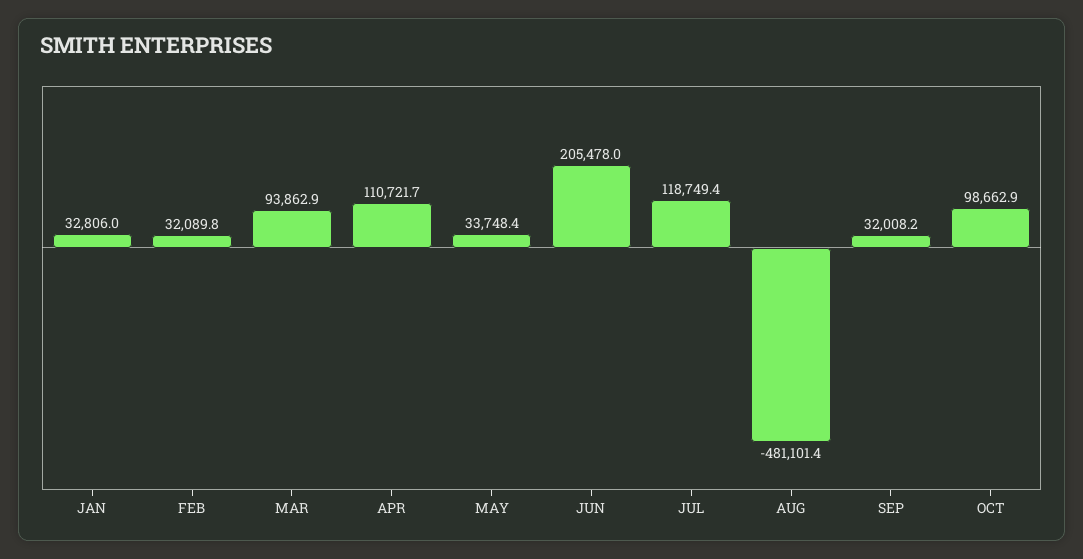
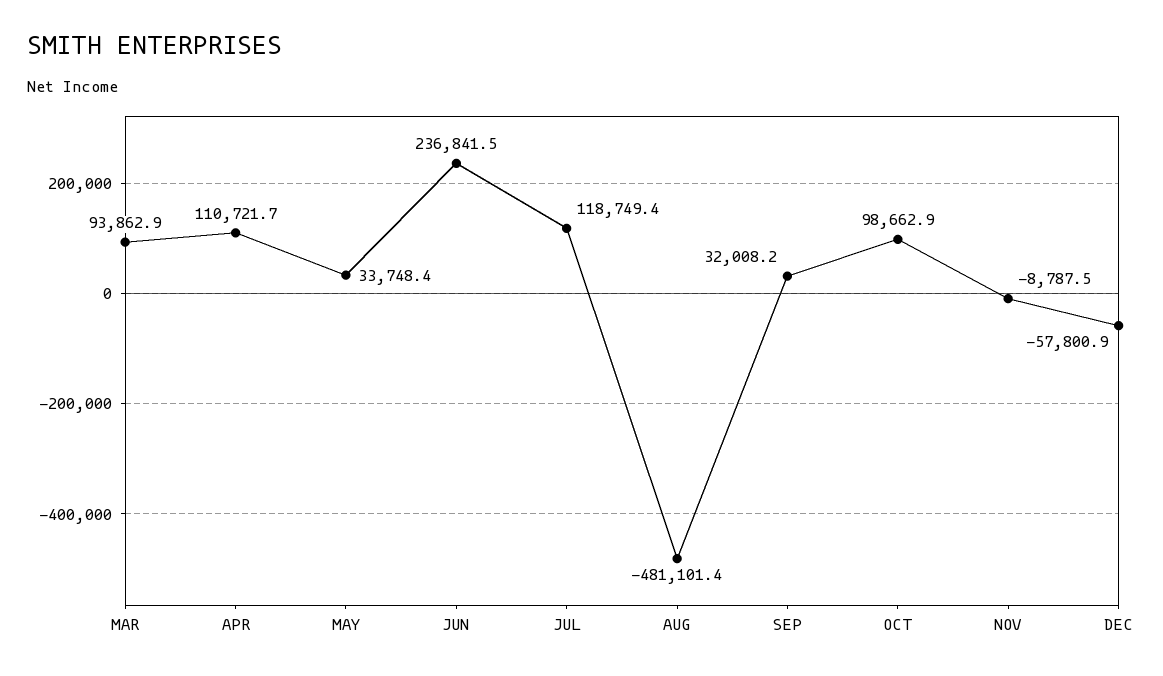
JAN: 32806 -> none
FEB: 32089.8 -> none
JUN: 205478 -> 236841.5
NOV: none -> -8787.5
DEC: none -> -57800.9

